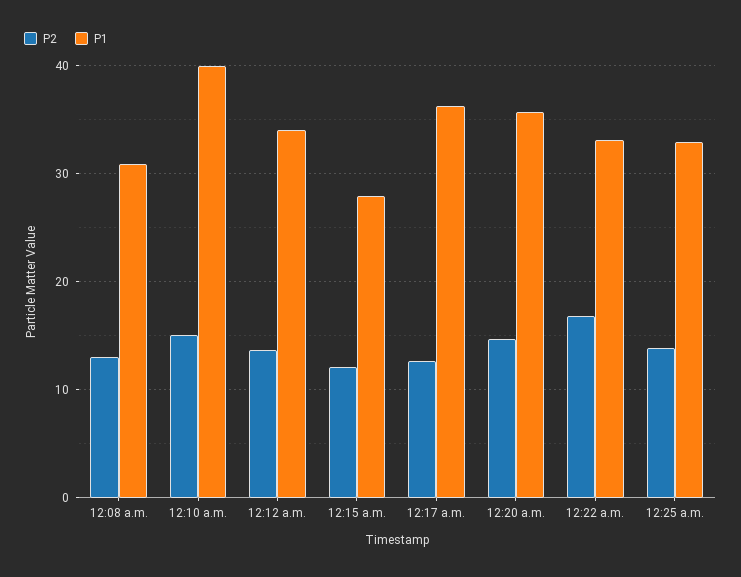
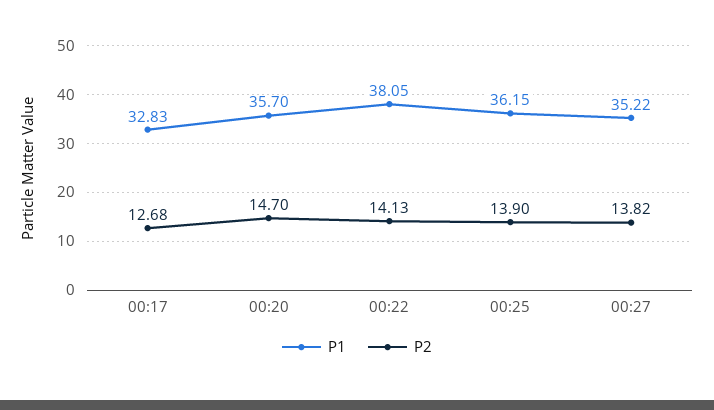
P2, 12:08 a.m.: 13 -> none
P1, 12:08 a.m.: 31 -> none
P2, 12:10 a.m.: 15 -> none
P1, 12:10 a.m.: 40 -> none
P2, 12:12 a.m.: 14 -> none
P1, 12:12 a.m.: 34 -> none
P2, 12:15 a.m.: 12 -> none
P1, 12:15 a.m.: 28 -> none
P1, 12:17 a.m.: 36 -> 32.83
P2, 12:22 a.m.: 17 -> 14.13
P1, 12:22 a.m.: 33 -> 38.05
P1, 12:25 a.m.: 33 -> 36.15
P1, 00:27: none -> 35.22
P2, 00:27: none -> 13.82

